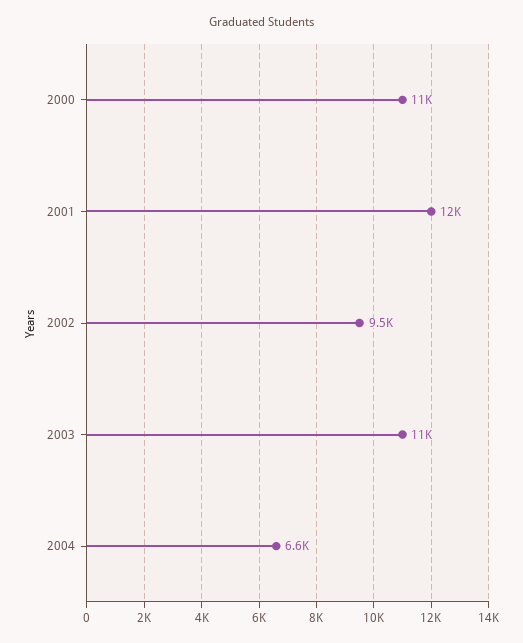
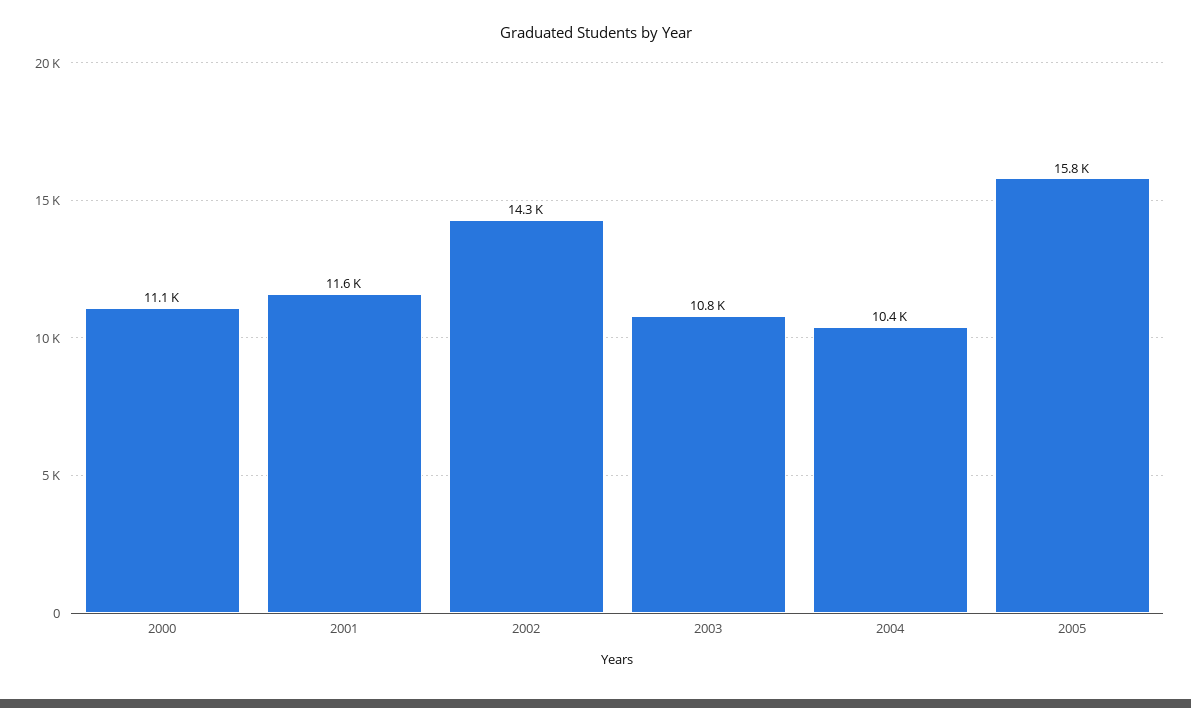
2002: 9500 -> 14300
2004: 6600 -> 10400
2005: none -> 15800

